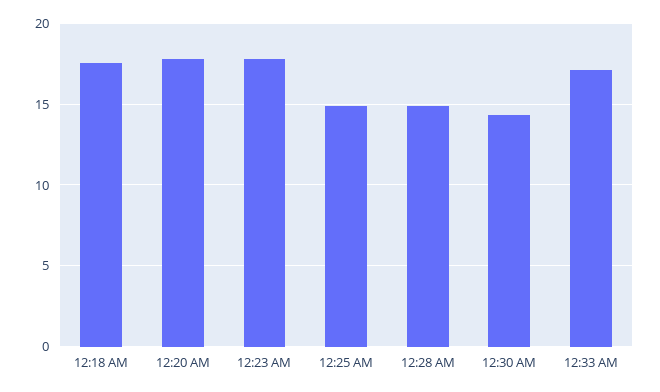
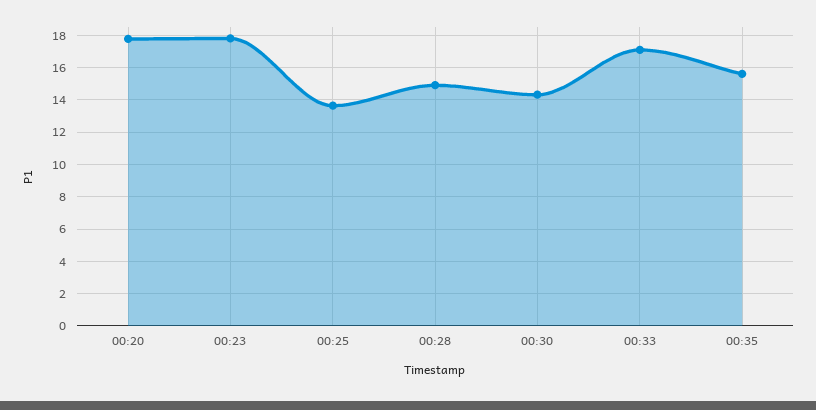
12:18 AM: 17.5 -> none
12:25 AM: 15 -> 13.5
00:35: none -> 15.5

